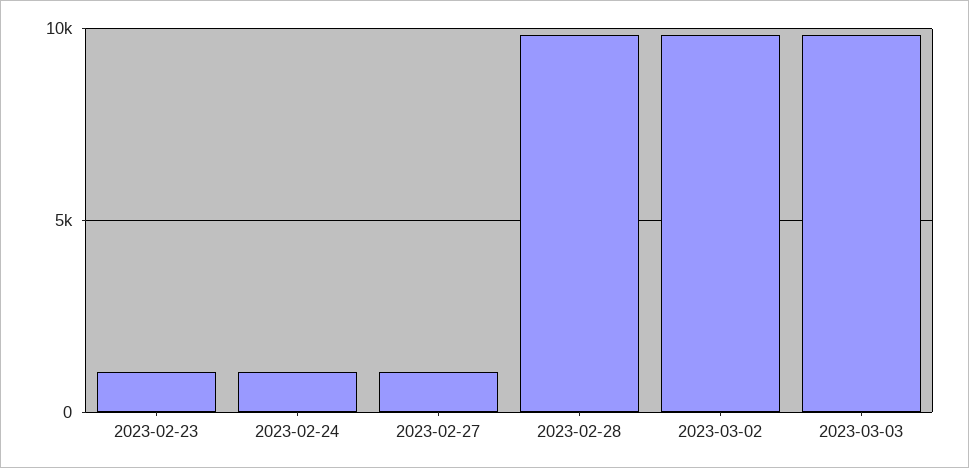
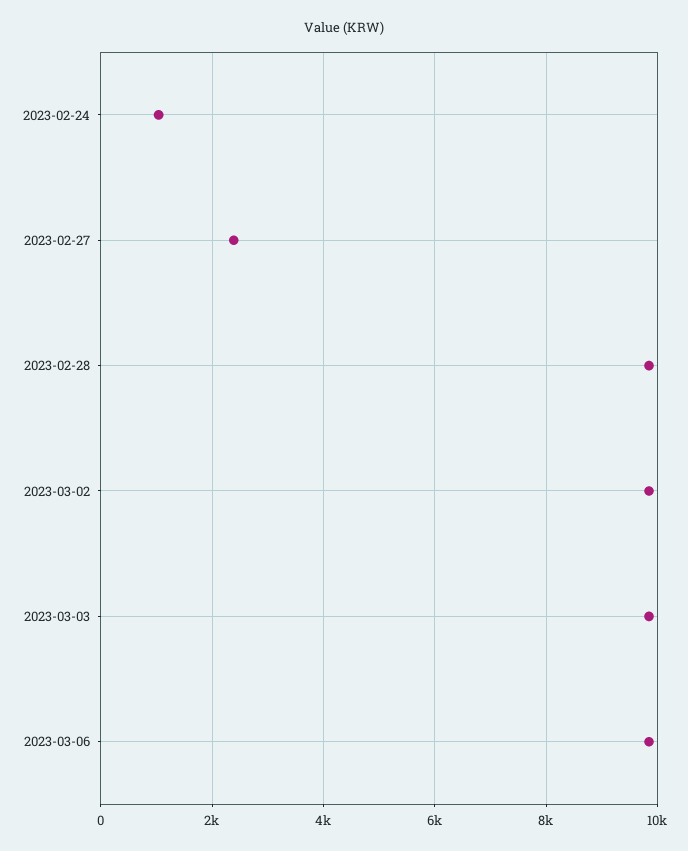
2023-02-23: 1000 -> none
2023-02-27: 1000 -> 2400
2023-03-06: none -> 9800

